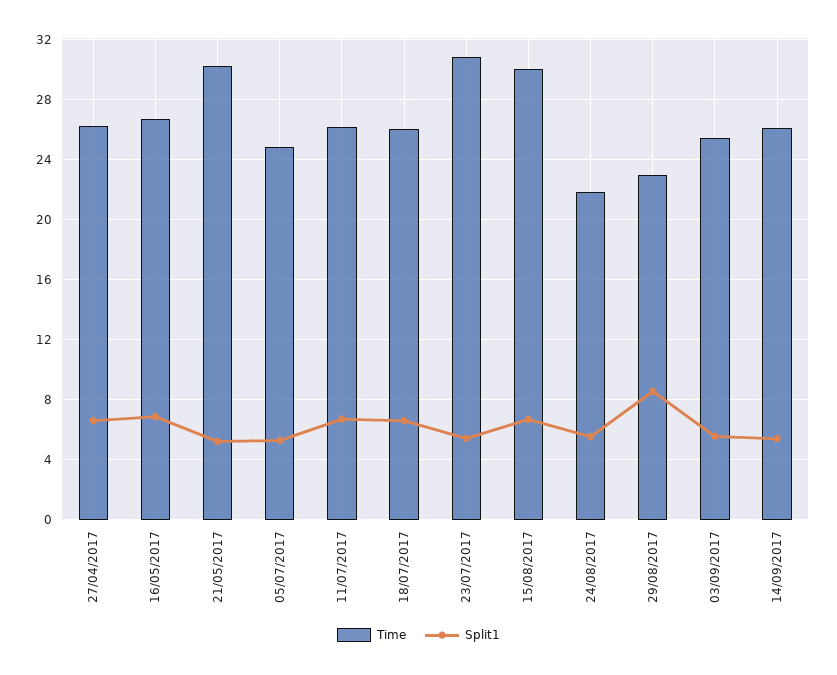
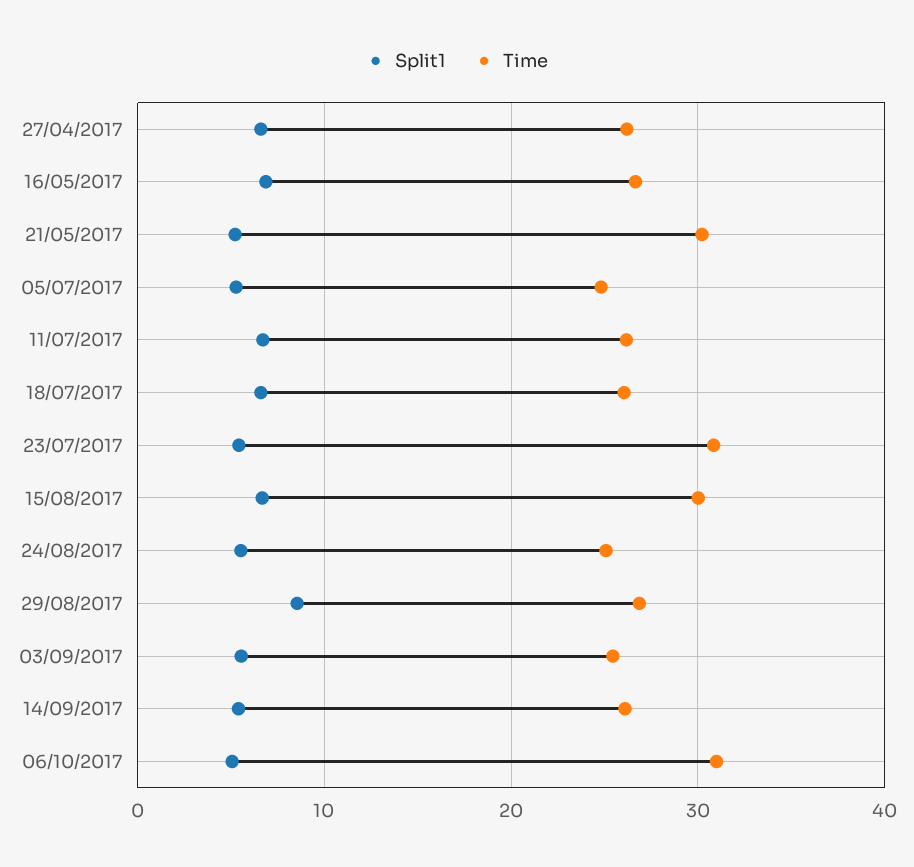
Time, 24/08/2017: 22 -> 25
Time, 29/08/2017: 23 -> 27
Split1, 06/10/2017: none -> 5
Time, 06/10/2017: none -> 31

